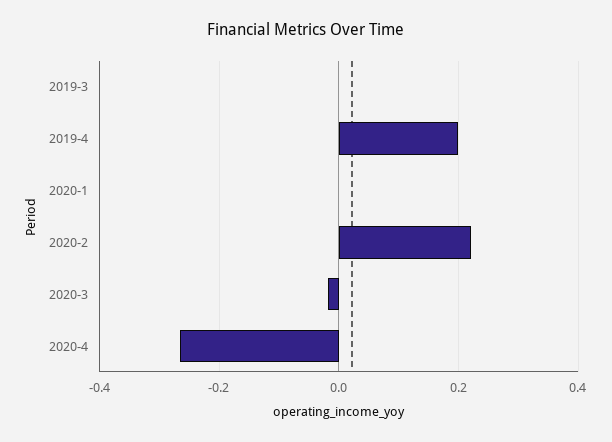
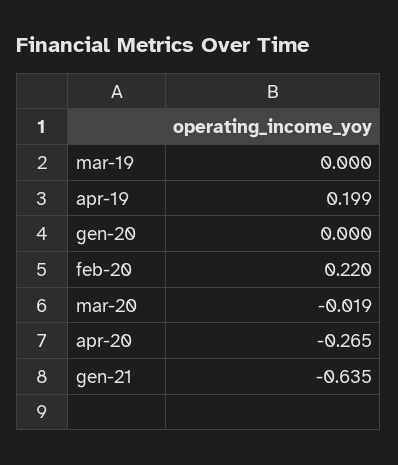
gen-21: none -> -0.635

